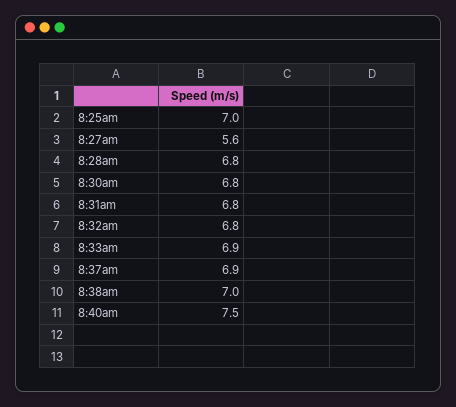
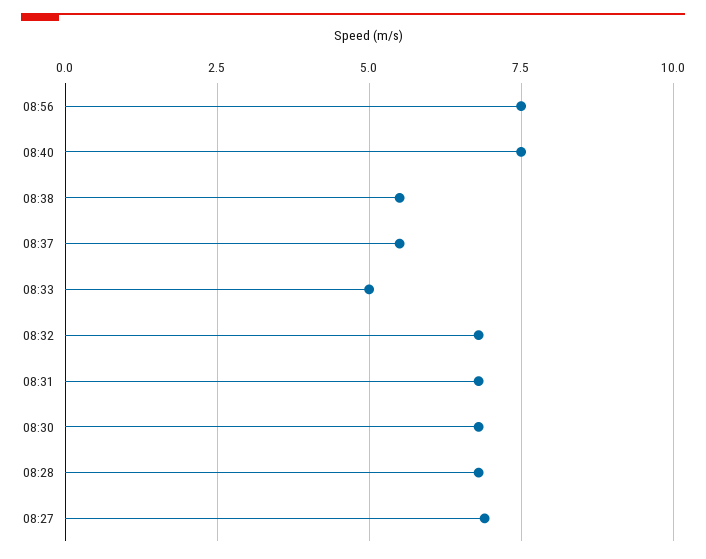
8:25am: 7 -> none
8:27am: 5.6 -> 7
8:33am: 6.9 -> 5
8:37am: 6.9 -> 5.5
8:38am: 7 -> 5.5
08:56: none -> 7.5

